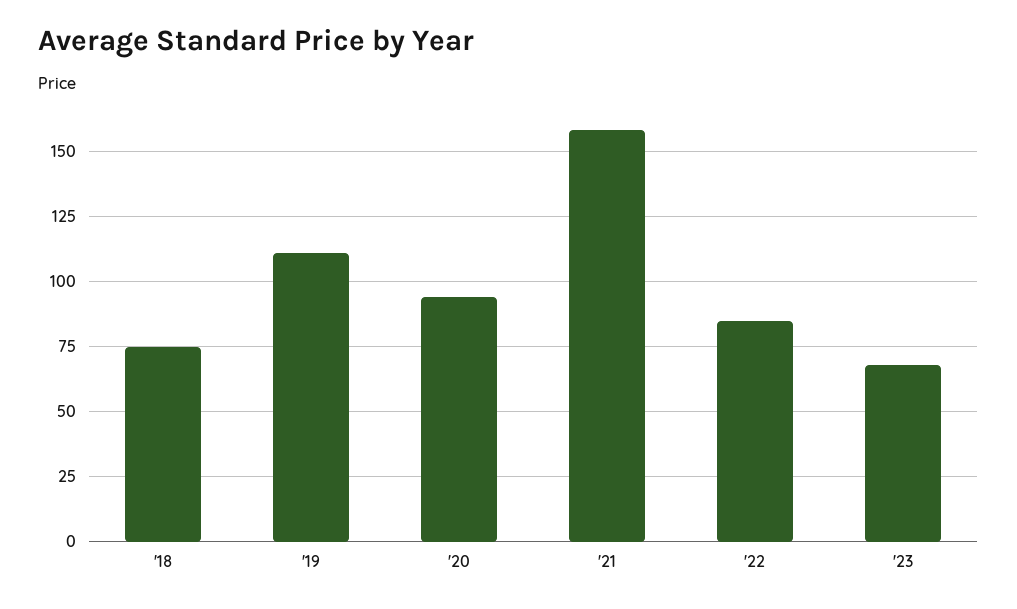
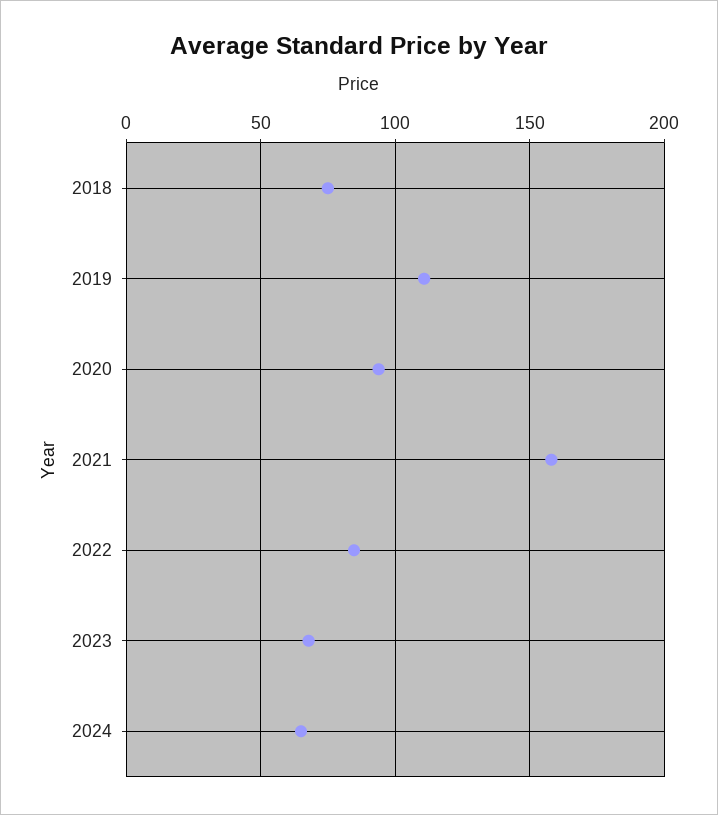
2024: none -> 65

